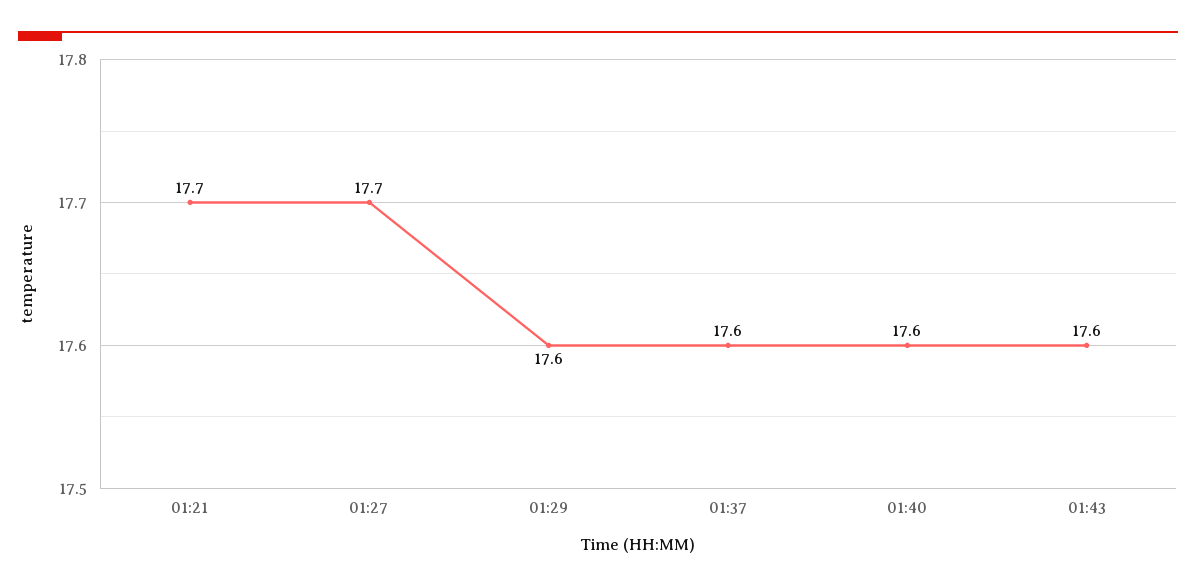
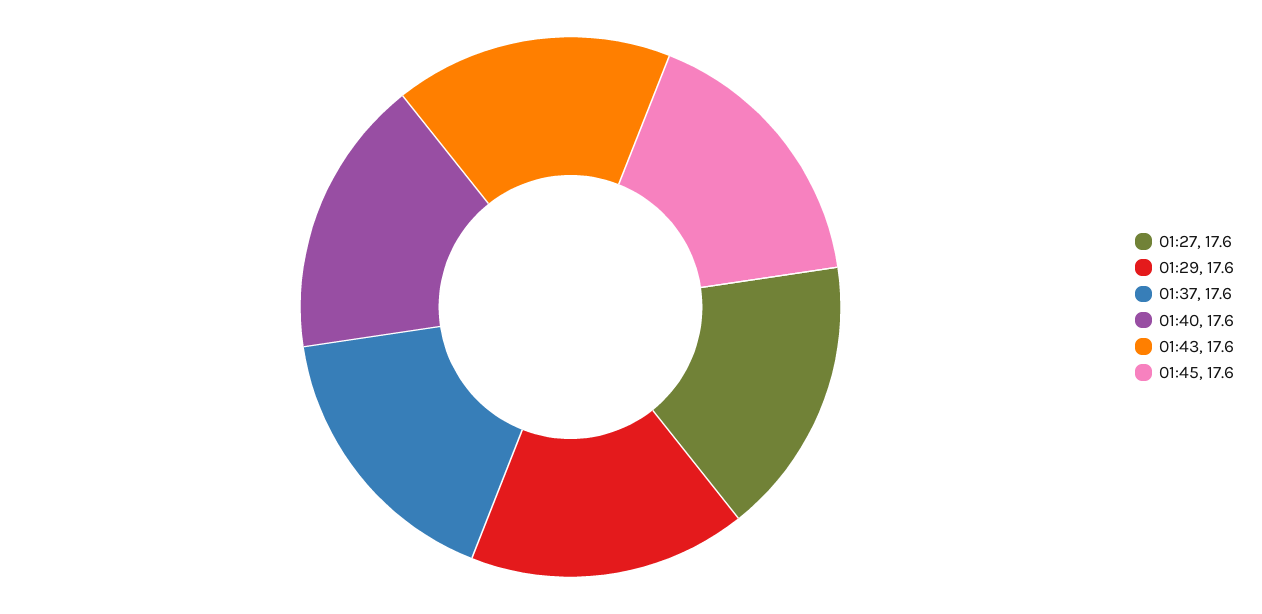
01:21: 17.7 -> none
01:27: 17.7 -> 17.6
01:45: none -> 17.6

